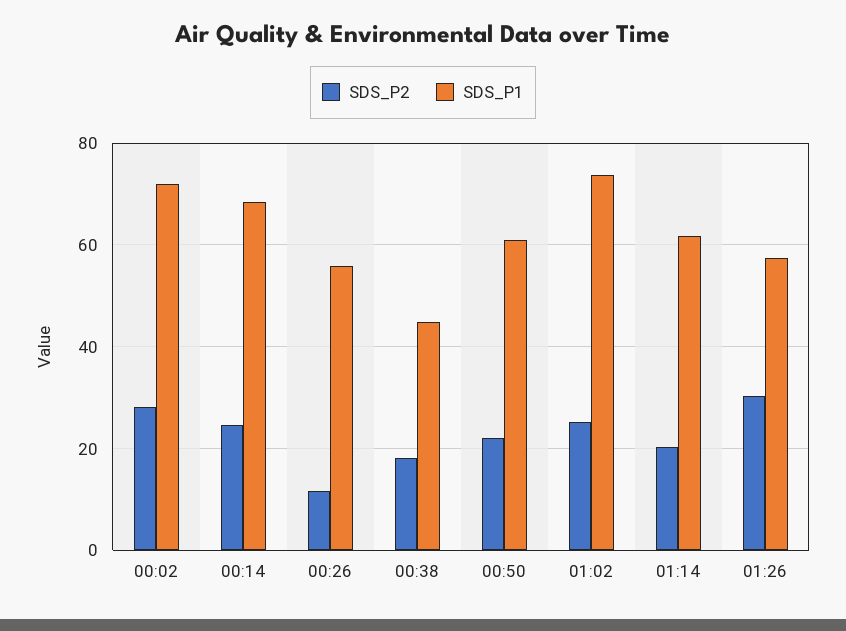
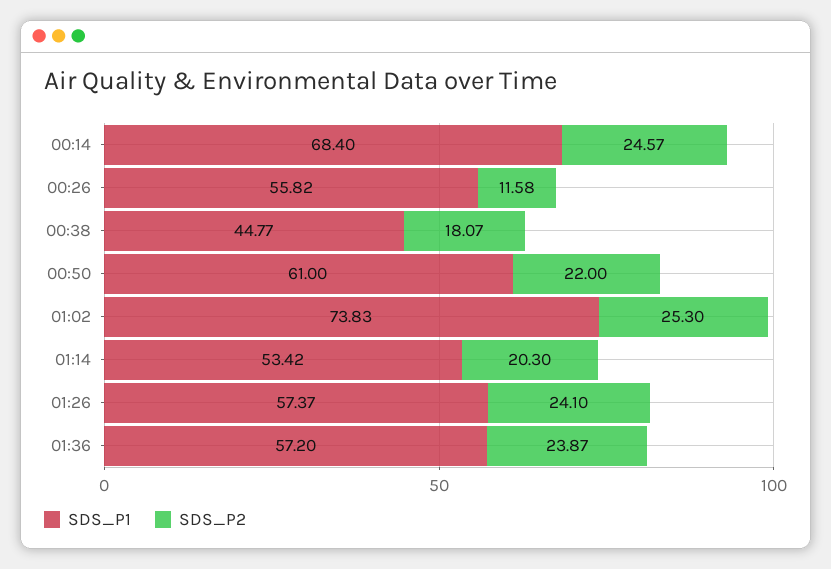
SDS_P2, 00:02: 28 -> none
SDS_P1, 00:02: 72 -> none
SDS_P1, 01:14: 62 -> 53.42
SDS_P2, 01:26: 30 -> 24.1
SDS_P1, 01:36: none -> 57.2
SDS_P2, 01:36: none -> 23.87

